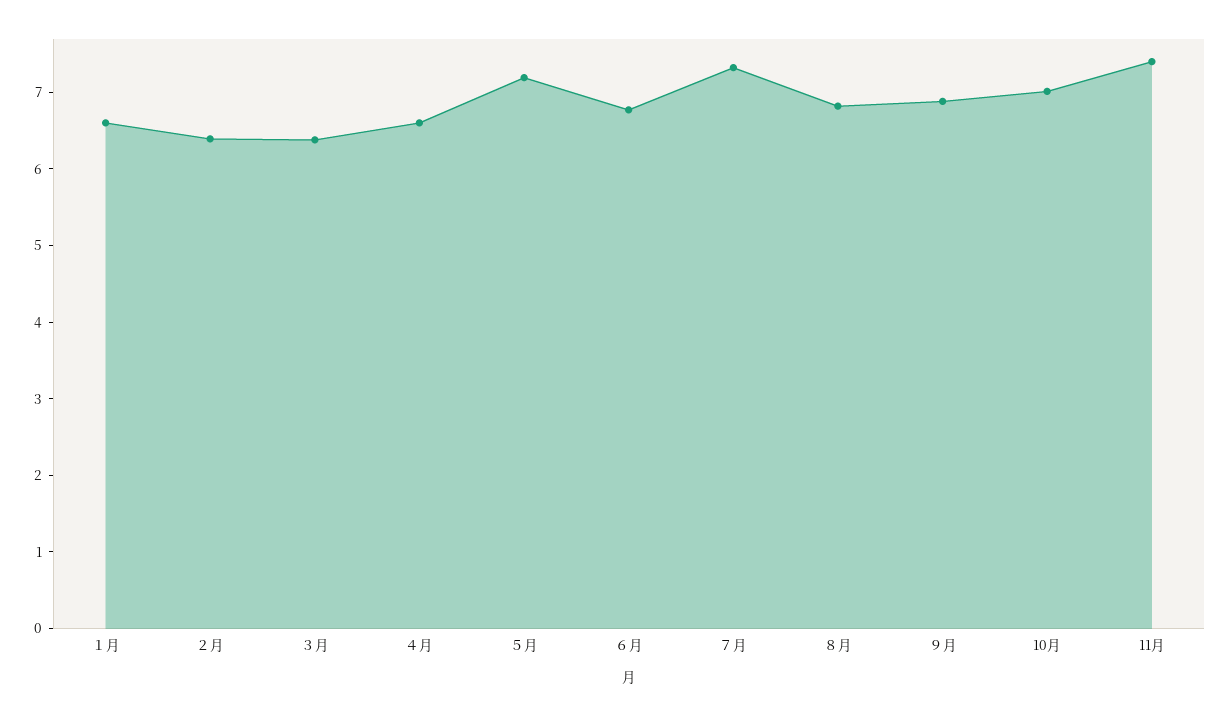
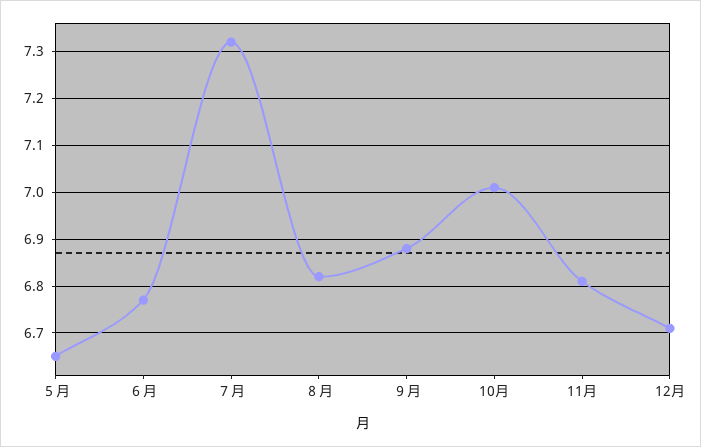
１月: 6.6 -> none
２月: 6.4 -> none
３月: 6.4 -> none
４月: 6.6 -> none
５月: 7.2 -> 6.65
11月: 7.4 -> 6.8
12月: none -> 6.7

